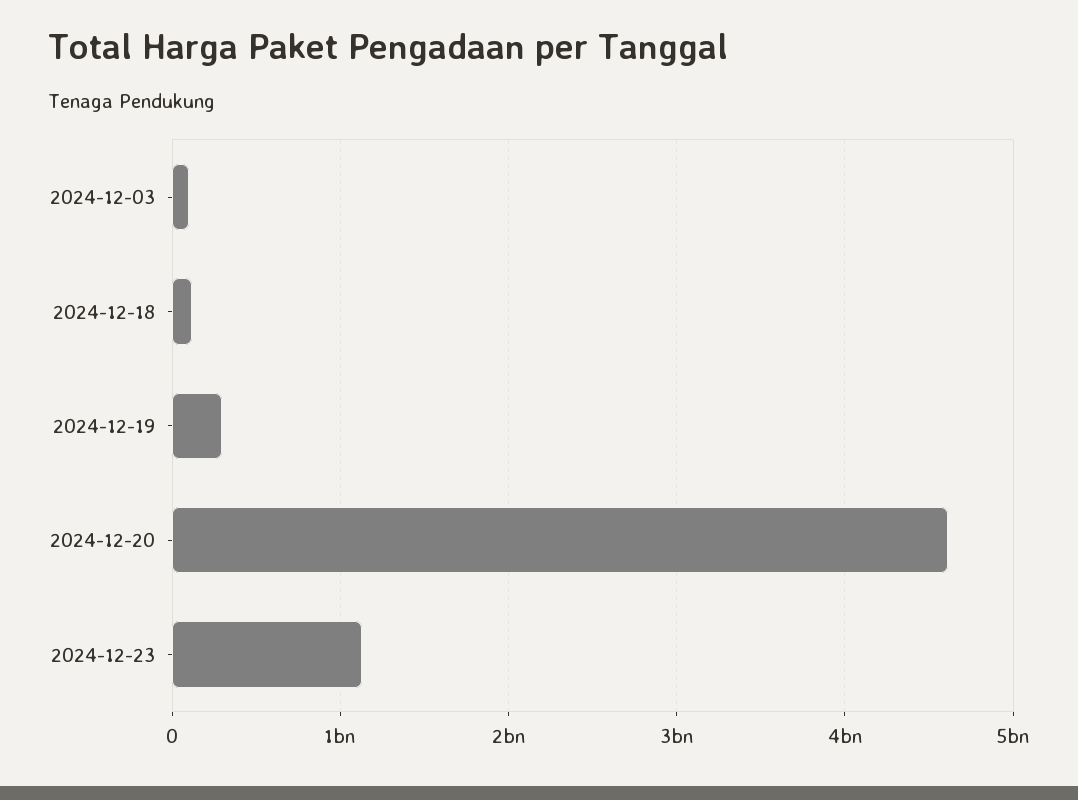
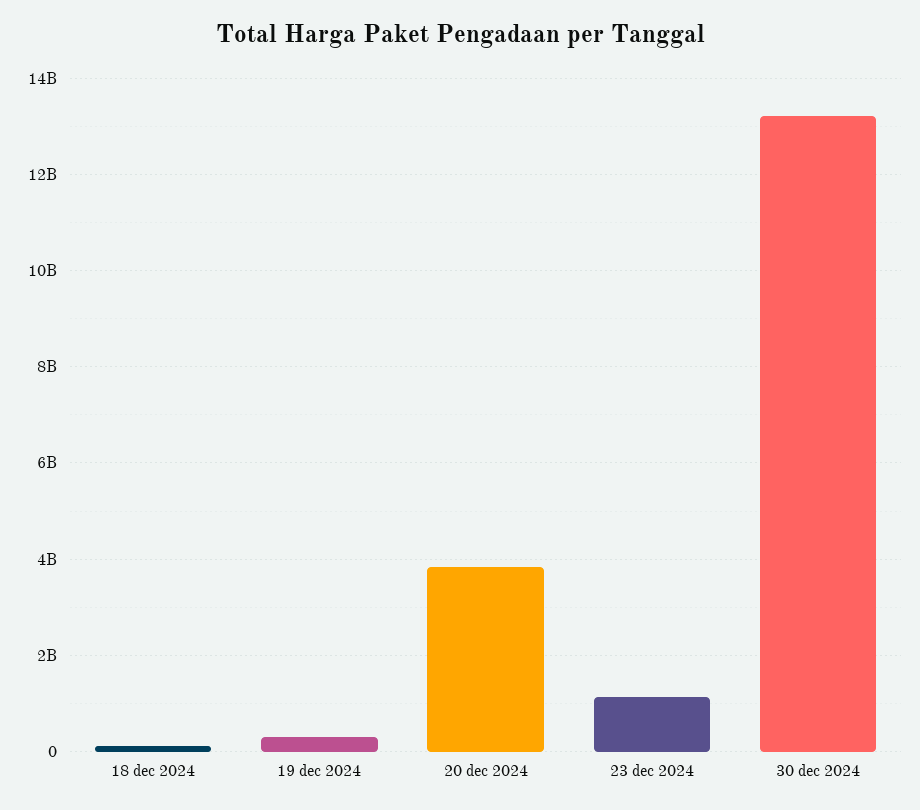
2024-12-03: 100000000 -> none
2024-12-20: 4600000000 -> 3800000000
30 dec 2024: none -> 13200000000

